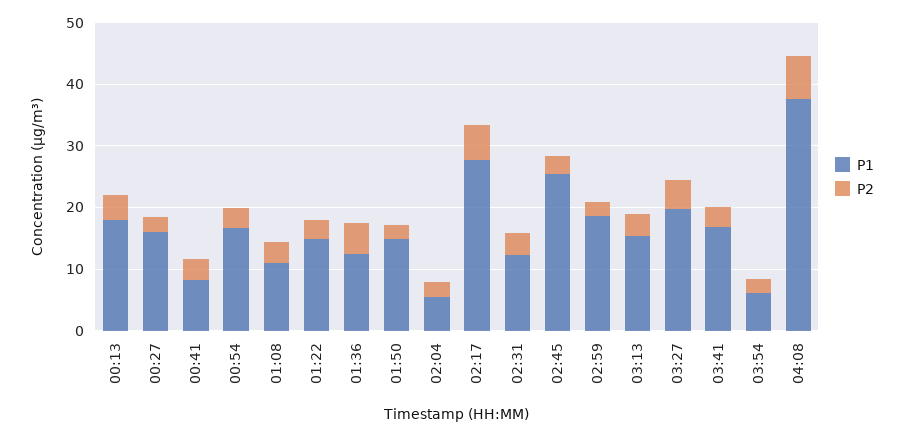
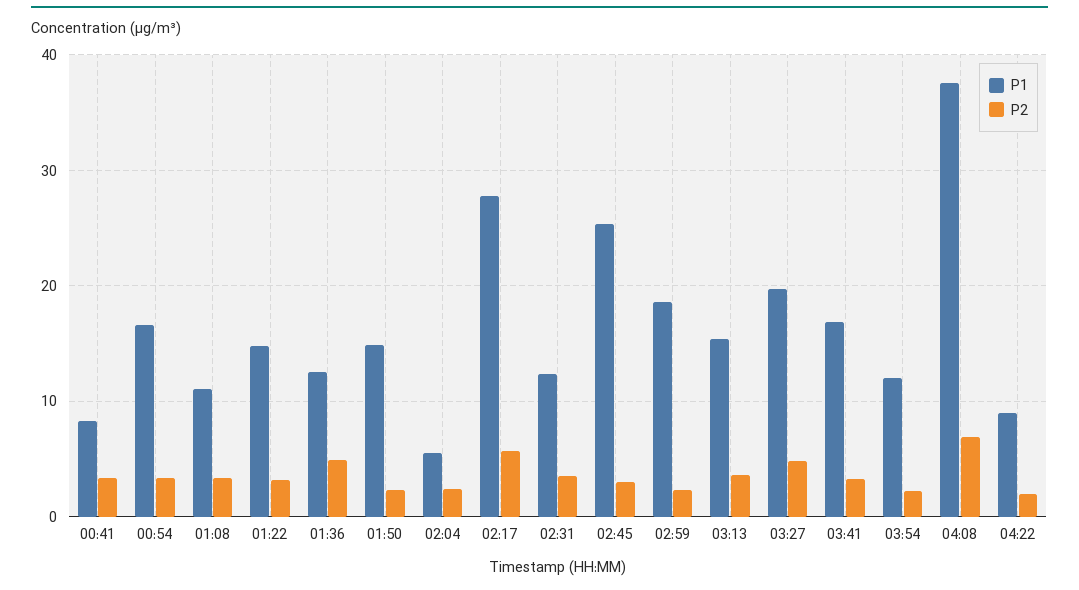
P1, 00:13: 18 -> none
P2, 00:13: 4 -> none
P1, 00:27: 16 -> none
P2, 00:27: 2 -> none
P1, 03:54: 6 -> 12
P1, 04:22: none -> 9
P2, 04:22: none -> 2

